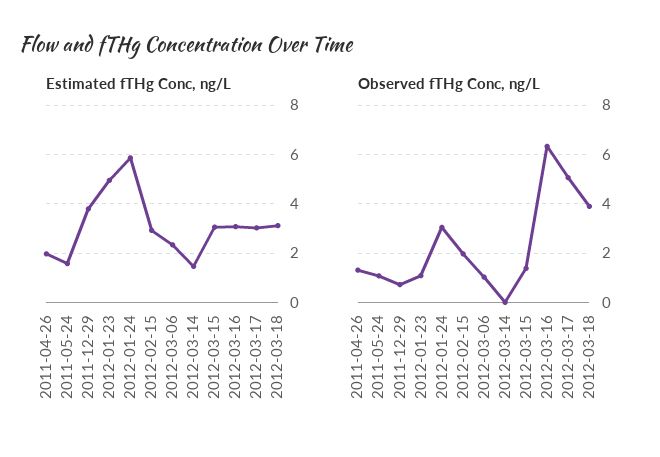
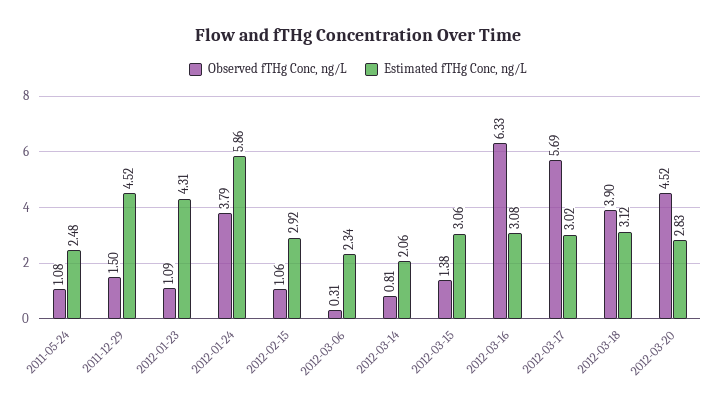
Estimated fTHg Conc, ng/L, 2011-04-26: 2 -> none
Estimated fTHg Conc, ng/L, 2011-05-24: 1.5 -> 2.48
Estimated fTHg Conc, ng/L, 2011-12-29: 3.75 -> 4.52
Estimated fTHg Conc, ng/L, 2012-01-23: 5 -> 4.31
Estimated fTHg Conc, ng/L, 2012-03-14: 1.5 -> 2.06
Observed fTHg Conc, ng/L, 2011-04-26: 1.25 -> none
Observed fTHg Conc, ng/L, 2011-12-29: 0.75 -> 1.5
Observed fTHg Conc, ng/L, 2012-01-24: 3 -> 3.79
Observed fTHg Conc, ng/L, 2012-02-15: 2 -> 1.06
Observed fTHg Conc, ng/L, 2012-03-06: 1 -> 0.31
Observed fTHg Conc, ng/L, 2012-03-14: 0 -> 0.81
Observed fTHg Conc, ng/L, 2012-03-17: 5 -> 5.69
Observed fTHg Conc, ng/L, 2012-03-20: none -> 4.52
Estimated fTHg Conc, ng/L, 2012-03-20: none -> 2.83

